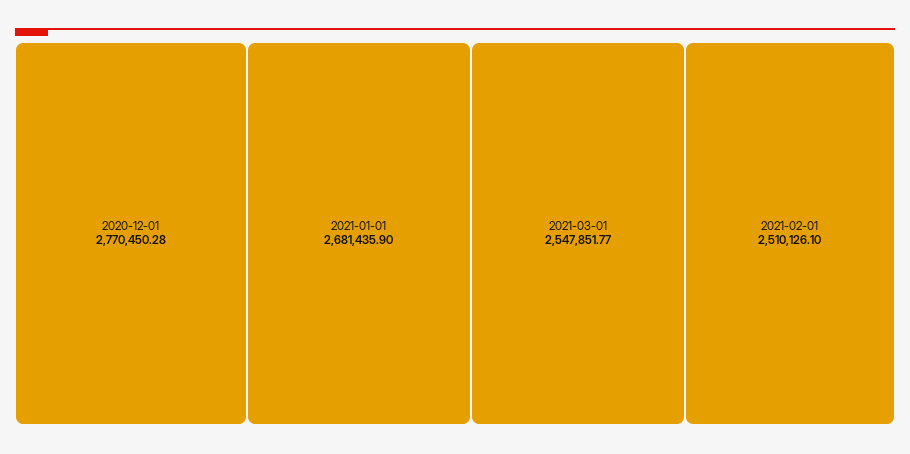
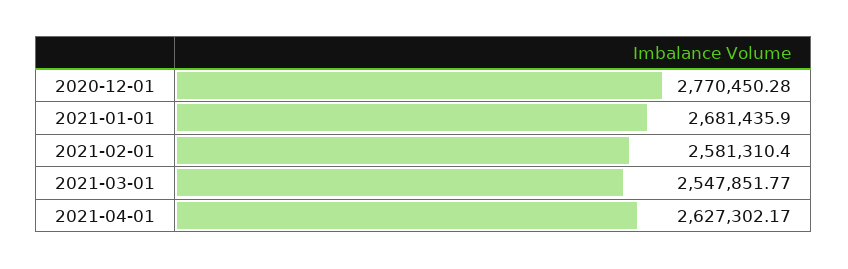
2021-02-01: 2510126.1 -> 2581310.4
2021-04-01: none -> 2627302.17

